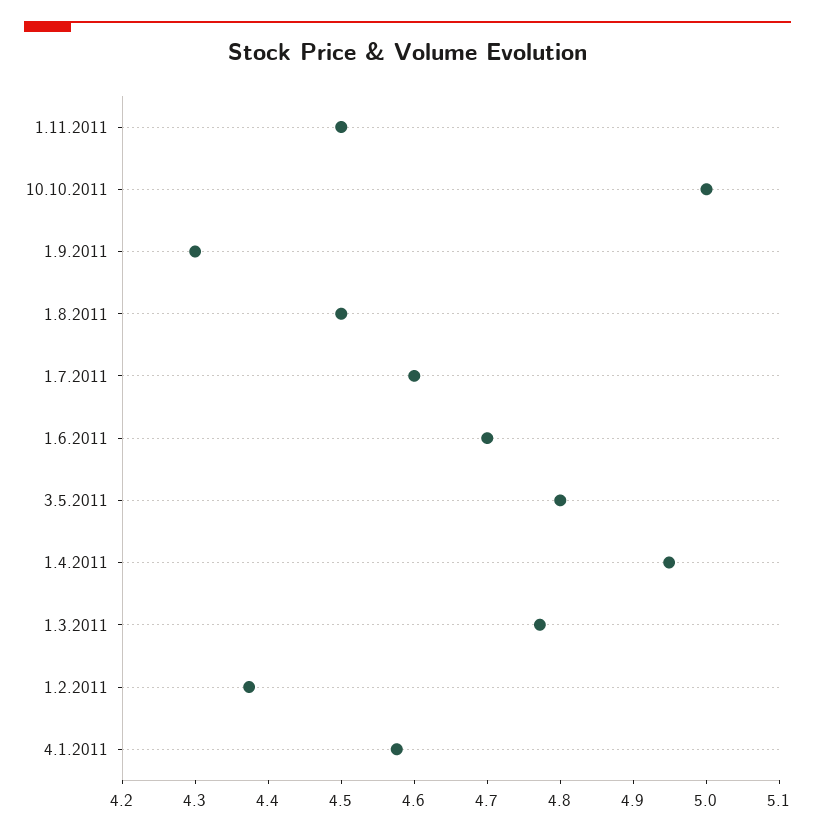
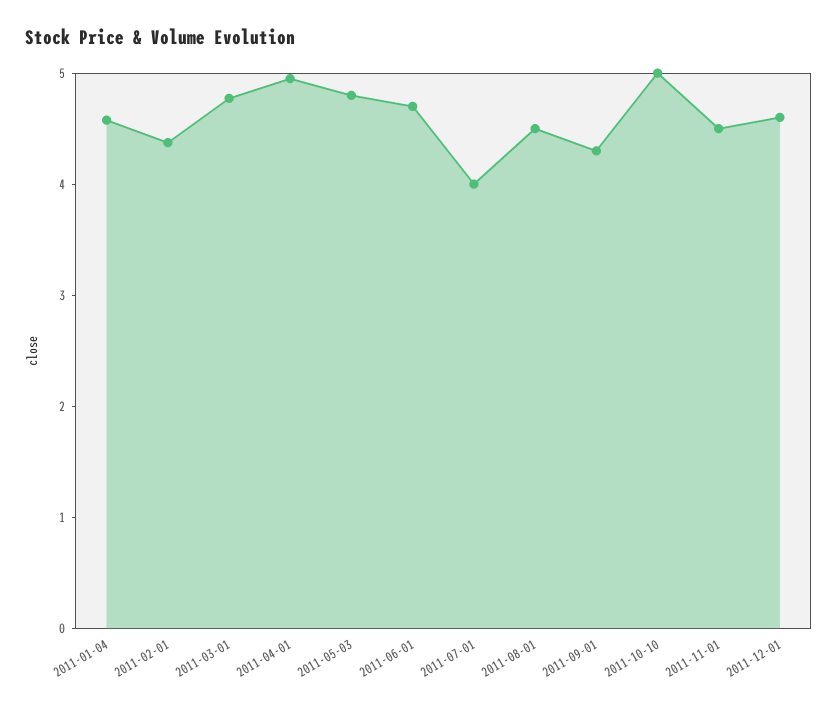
1.7.2011: 4.6 -> 4
2011-12-01: none -> 4.6

